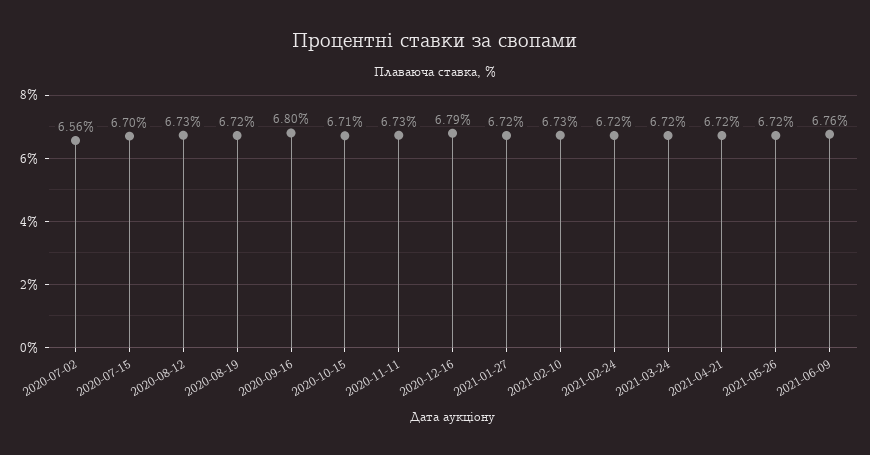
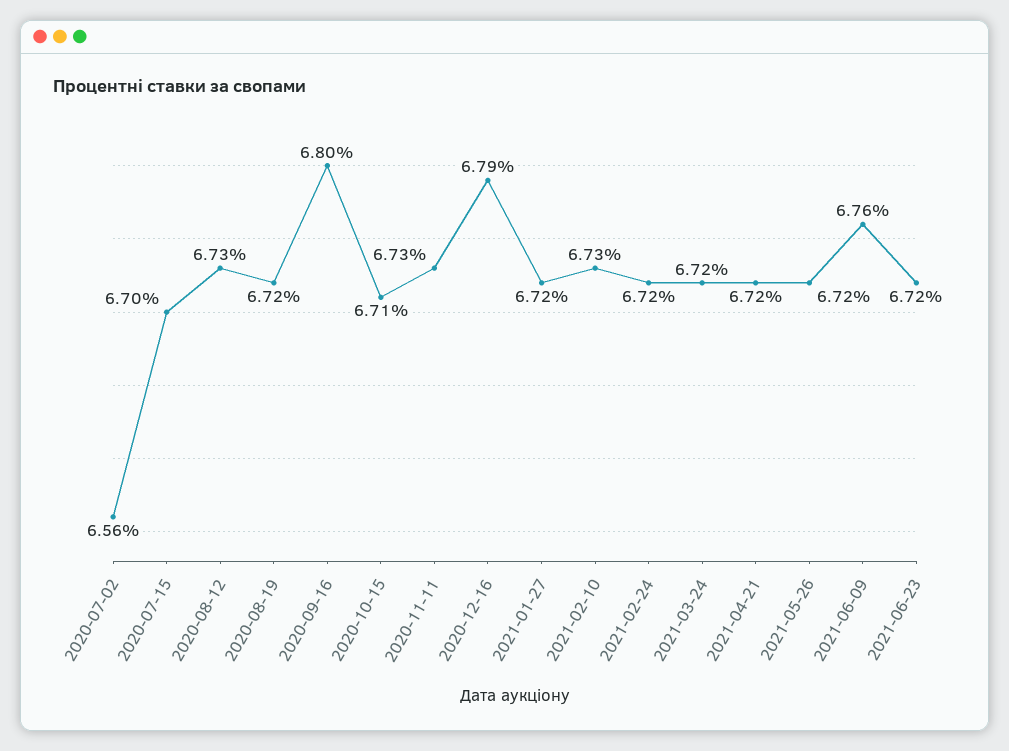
2021-06-23: none -> 6.72

